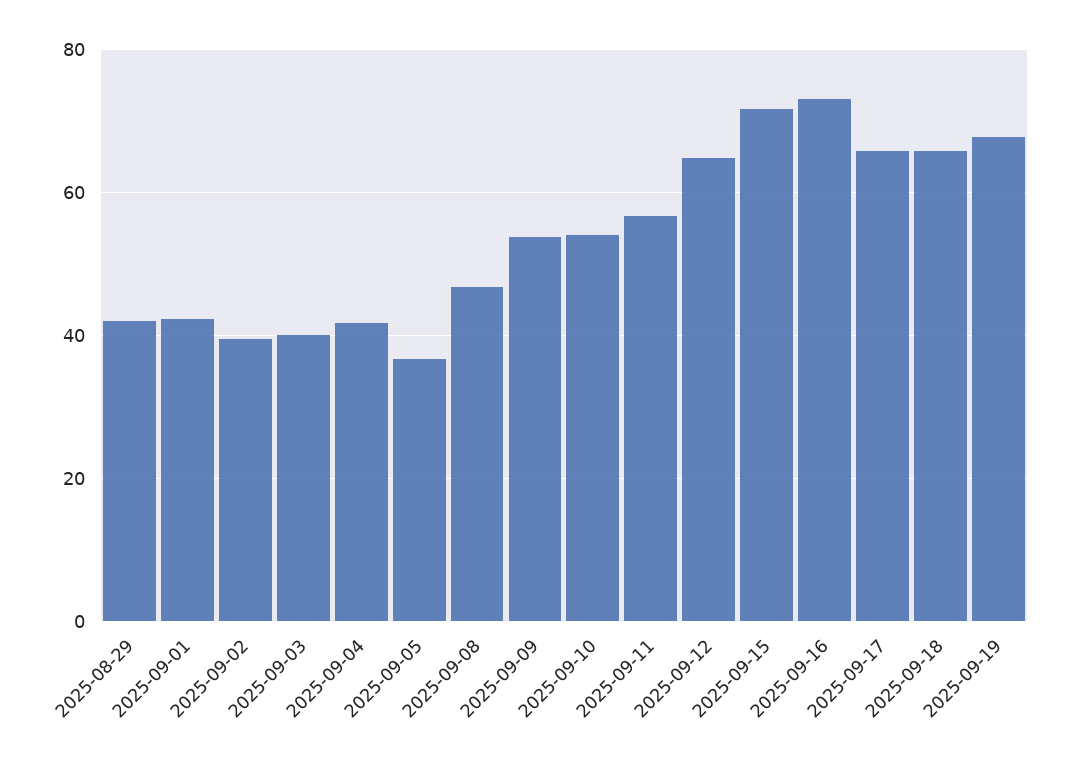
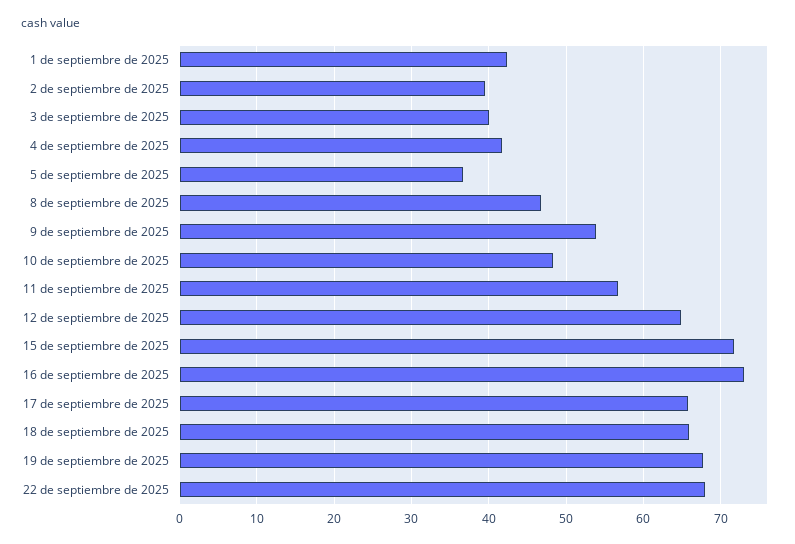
2025-08-29: 42 -> none
2025-09-10: 54 -> 48
22 de septiembre de 2025: none -> 68

